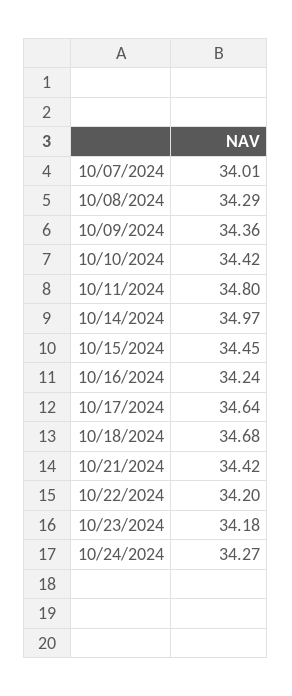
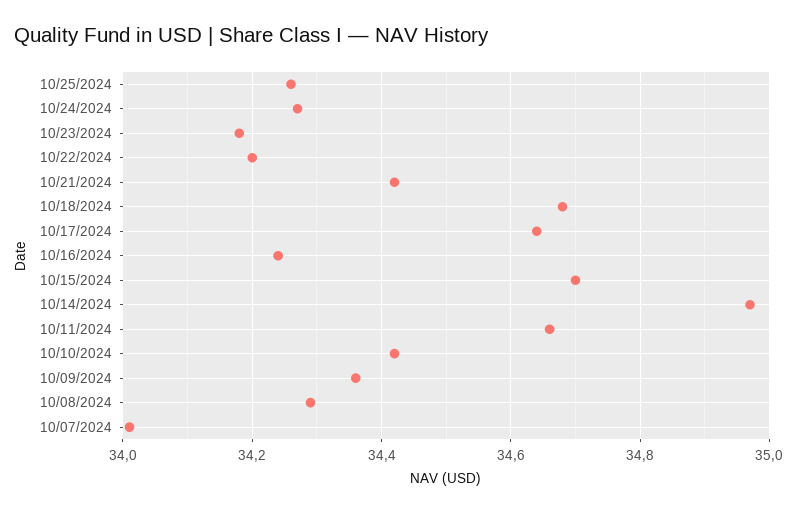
10/11/2024: 34.8 -> 34.65
10/15/2024: 34.45 -> 34.7
10/25/2024: none -> 34.25

